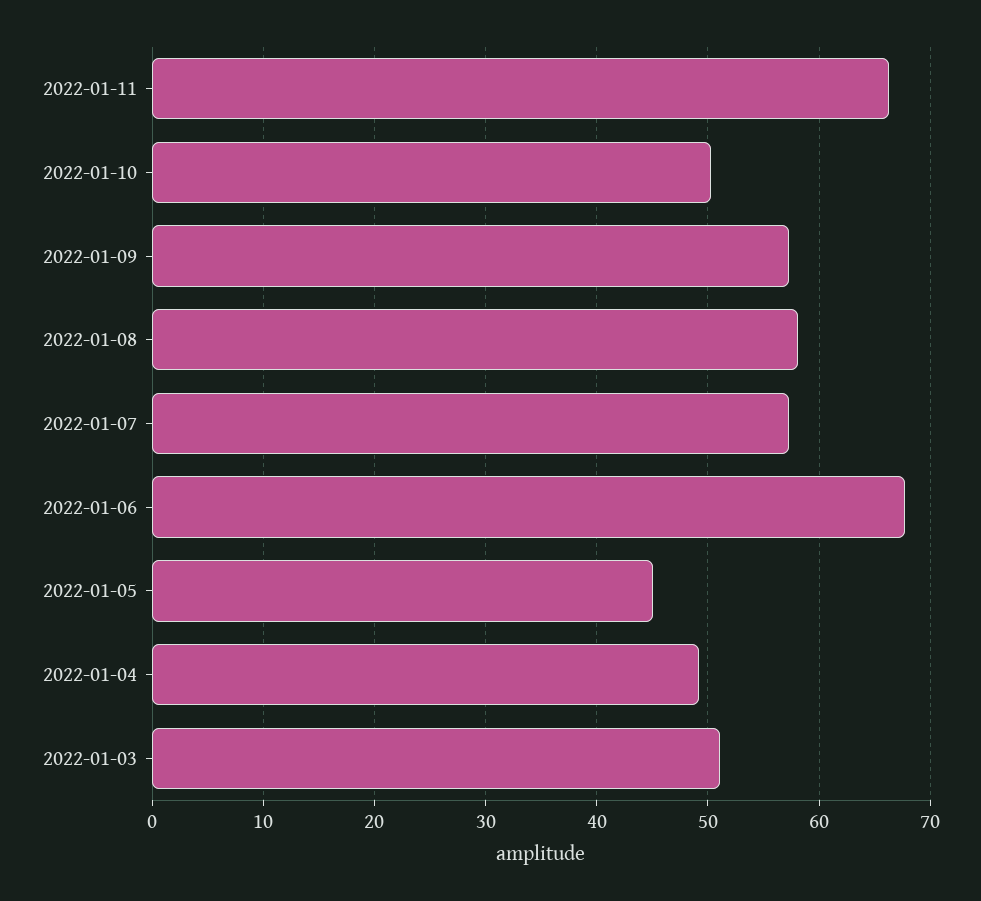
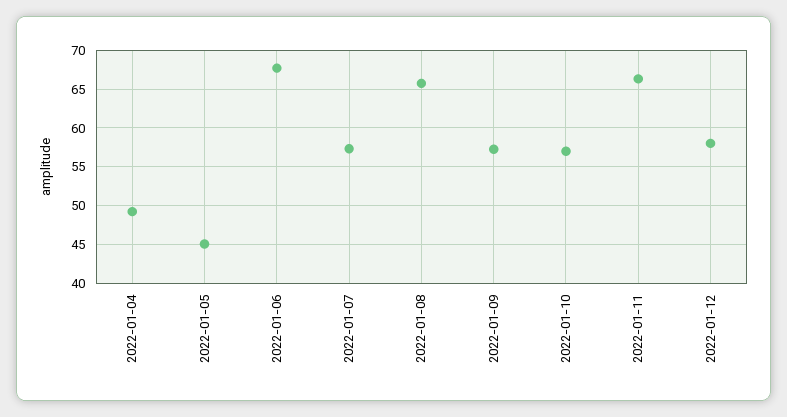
2022-01-10: 50 -> 57
2022-01-08: 58 -> 66
2022-01-03: 51 -> none
2022-01-12: none -> 58

